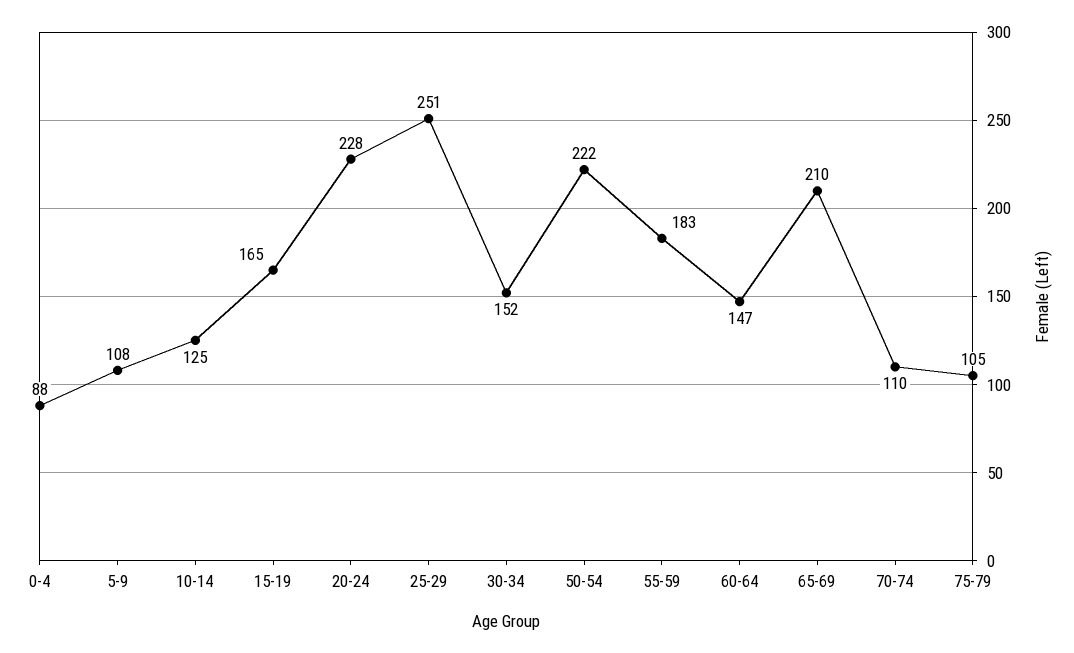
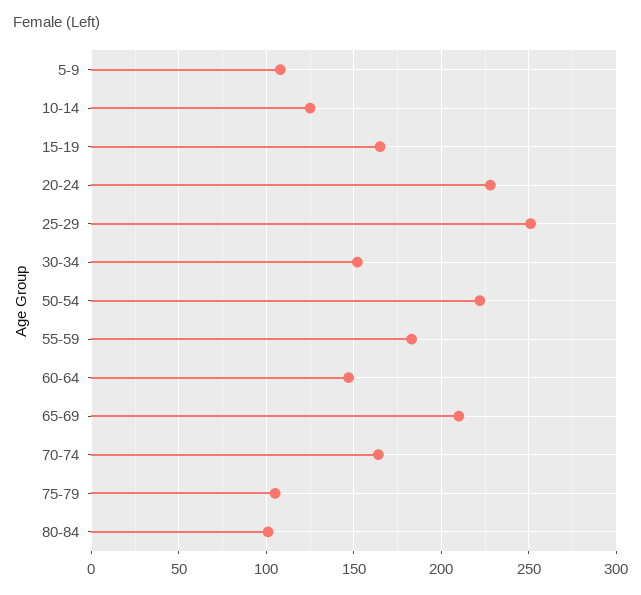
0-4: 88 -> none
70-74: 110 -> 165
80-84: none -> 100

